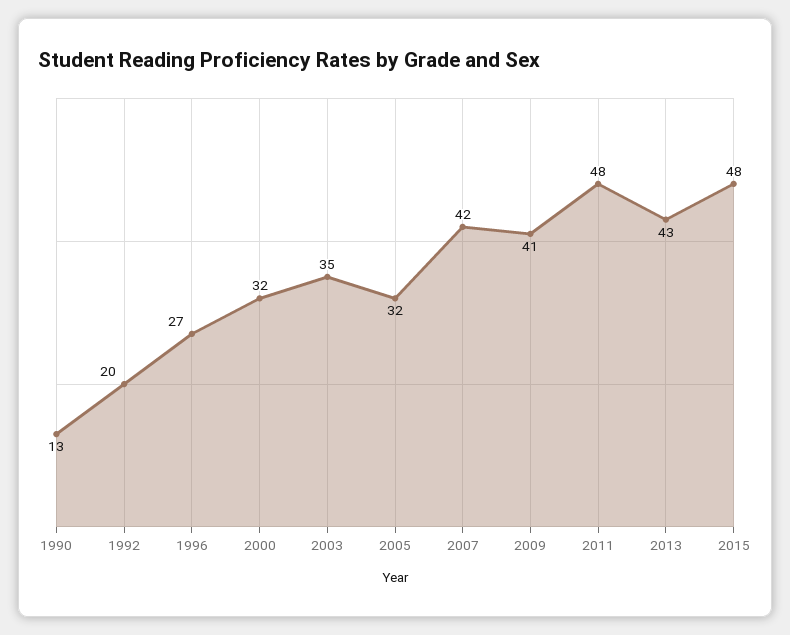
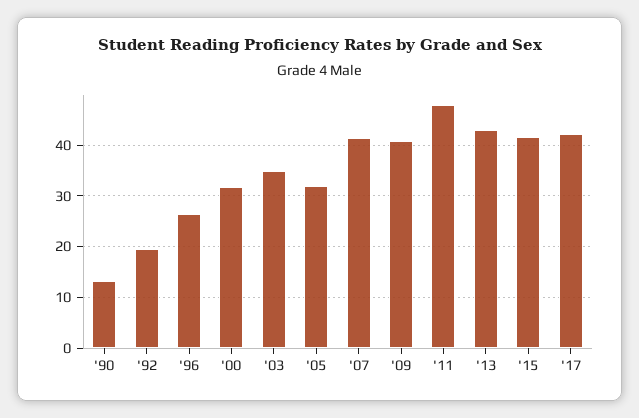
2015: 48 -> 42
'17: none -> 42

